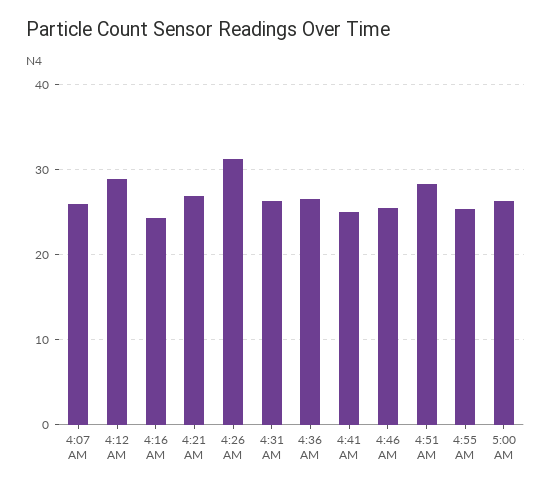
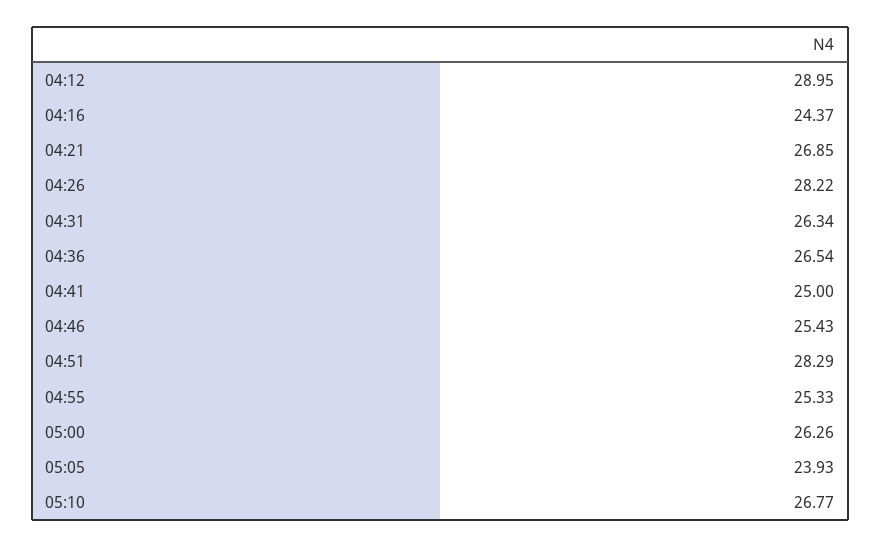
4:07 AM: 26 -> none
4:26 AM: 31 -> 28.22
05:05: none -> 23.93
05:10: none -> 26.77

